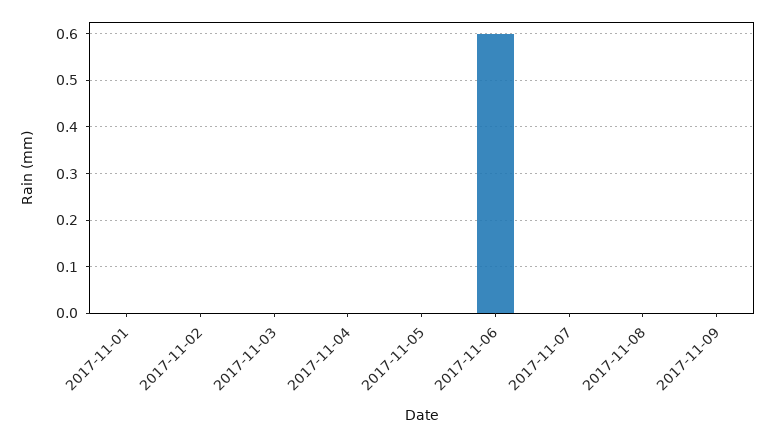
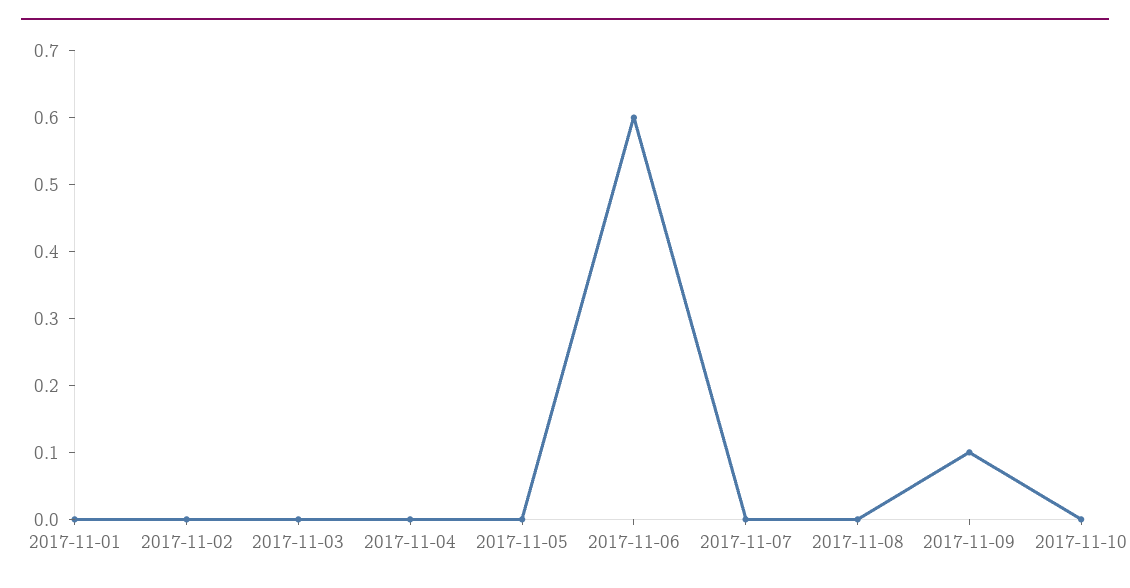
2017-11-09: 0 -> 0.1
2017-11-10: none -> 0

